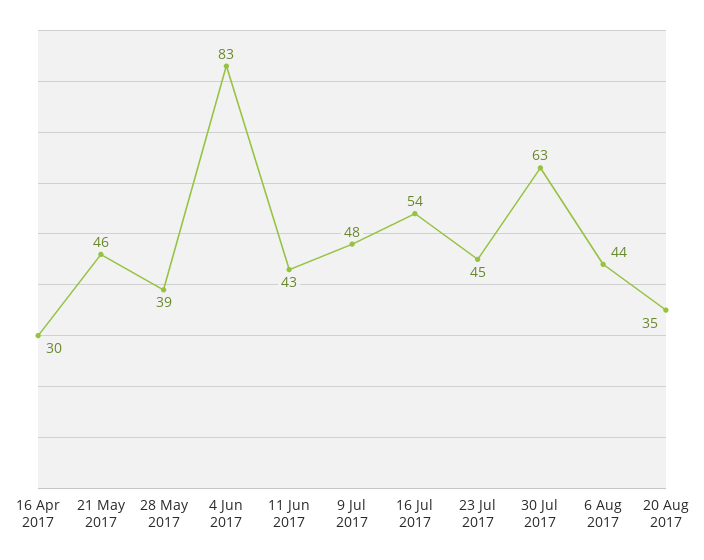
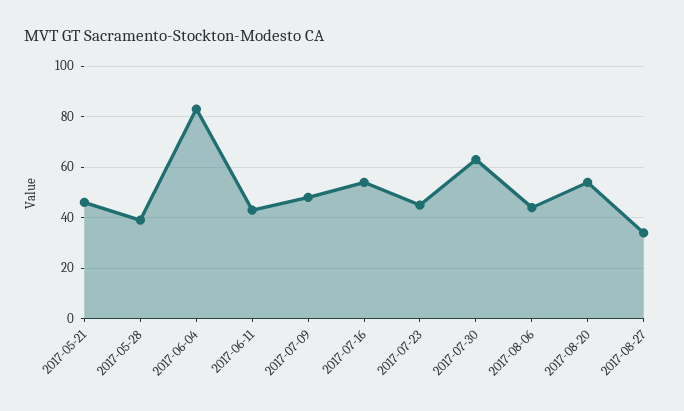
16 Apr 2017: 30 -> none
20 Aug 2017: 35 -> 55
2017-08-27: none -> 35

